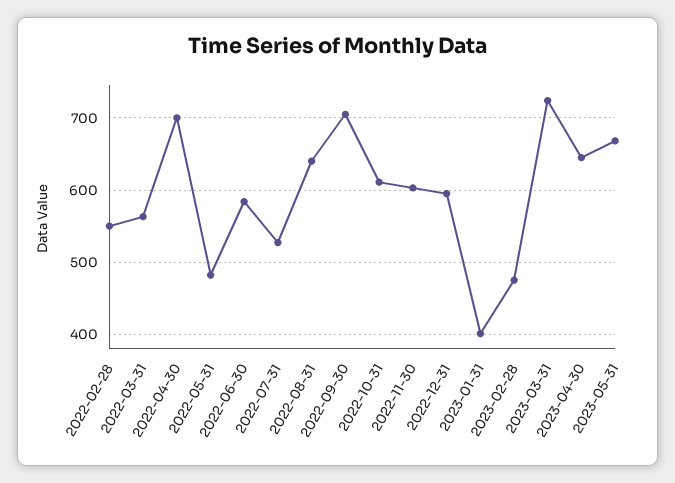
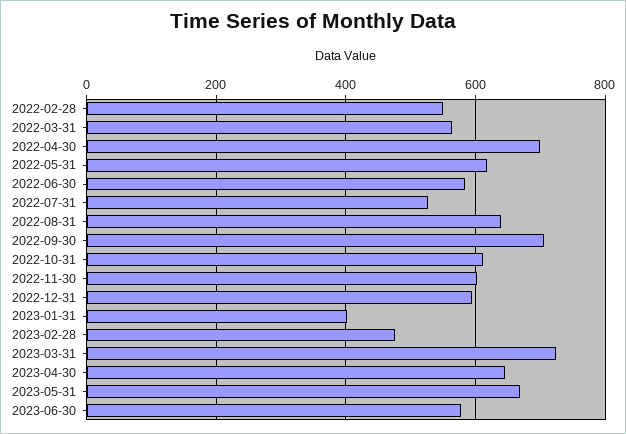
2022-05-31: 480 -> 620
2023-06-30: none -> 580

